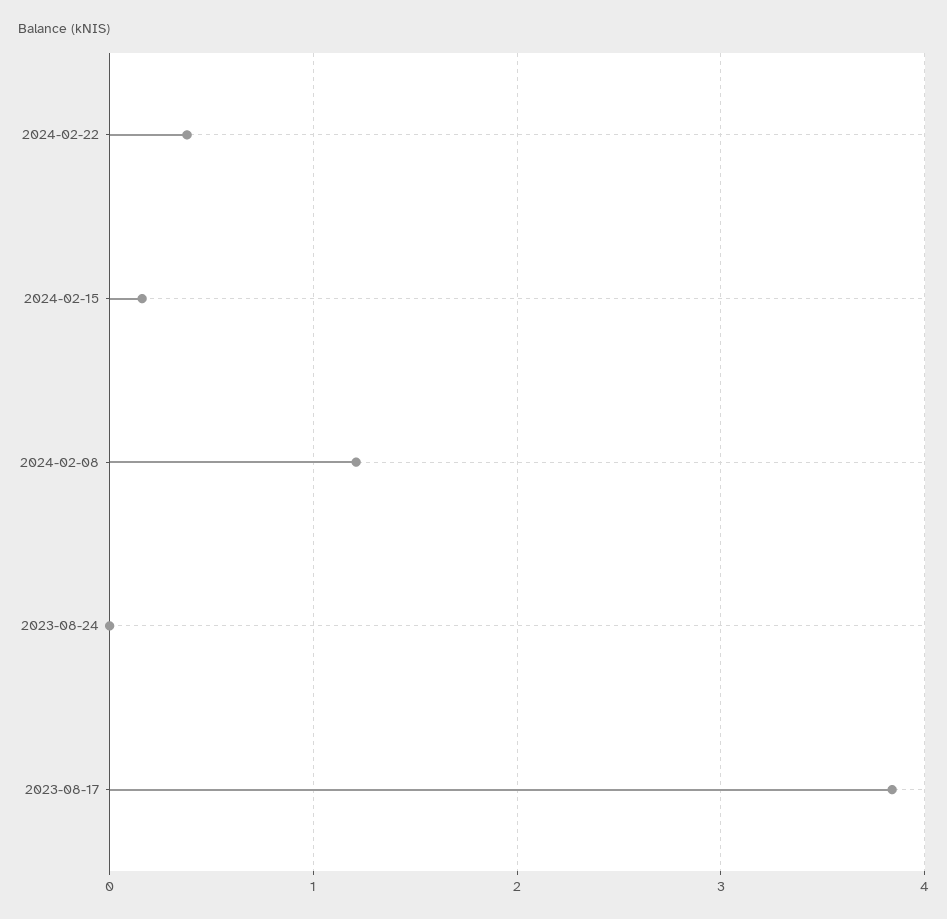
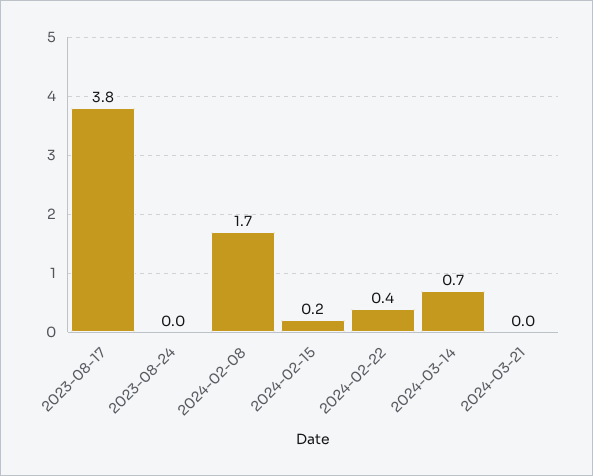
2024-02-08: 1.2 -> 1.7
2024-03-14: none -> 0.7
2024-03-21: none -> 0

